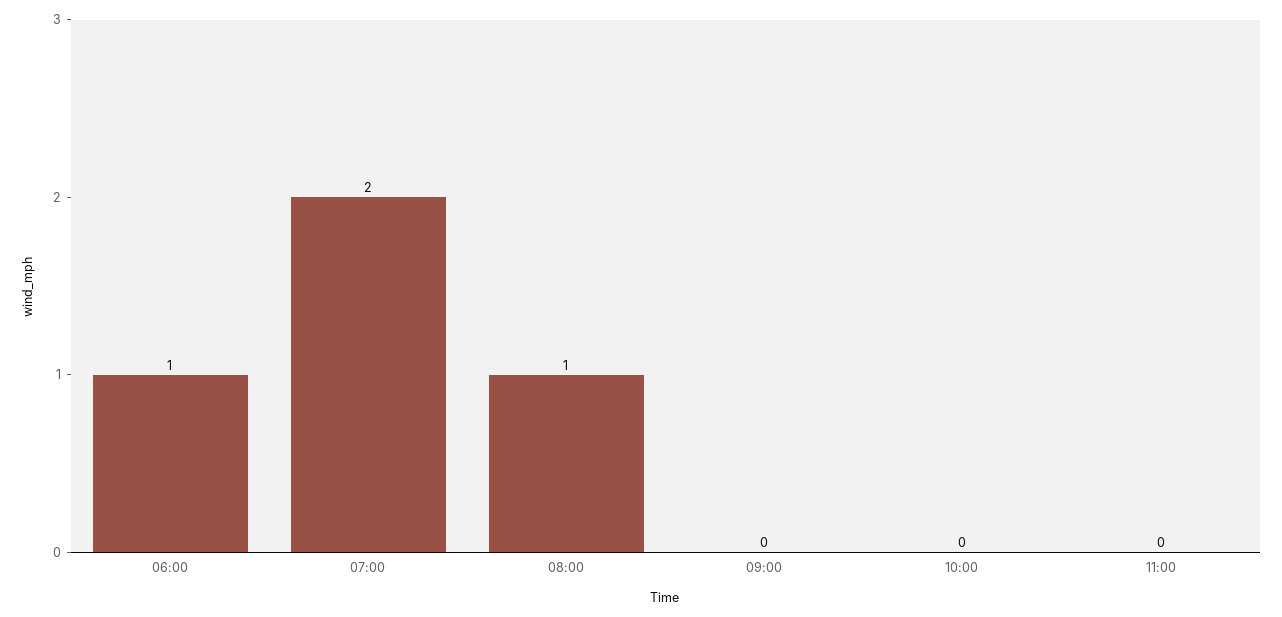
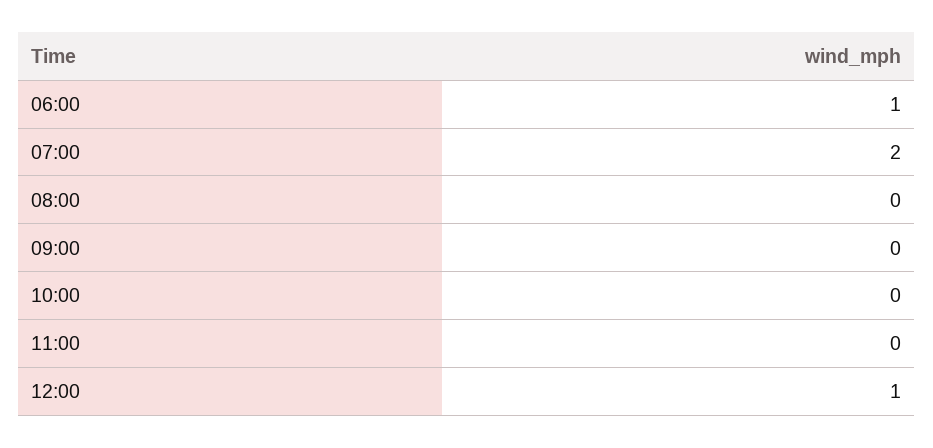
08:00: 1 -> 0
12:00: none -> 1

